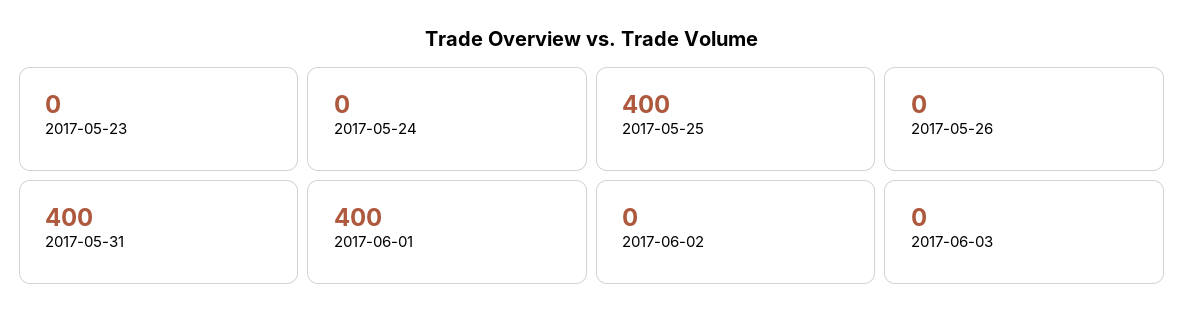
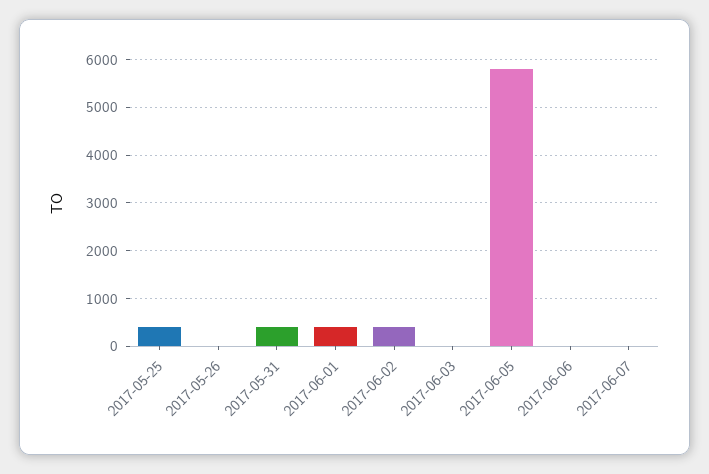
2017-05-23: 0 -> none
2017-05-24: 0 -> none
2017-06-02: 0 -> 400
2017-06-05: none -> 5800
2017-06-06: none -> 0
2017-06-07: none -> 0

